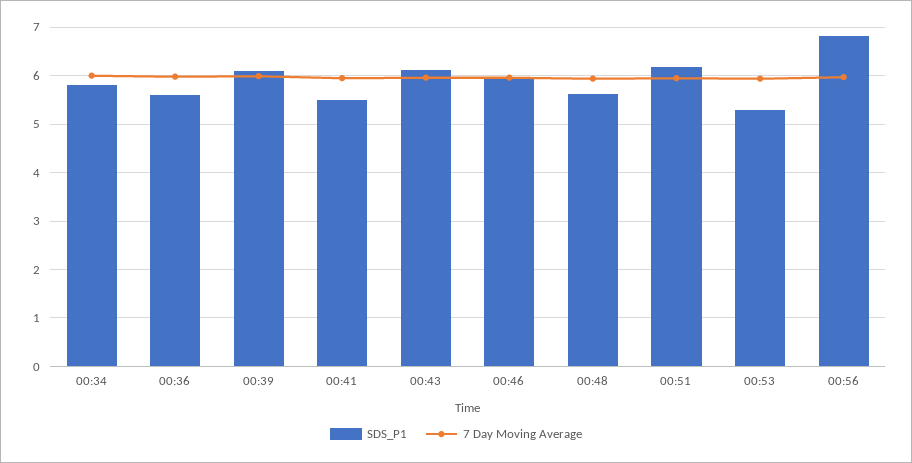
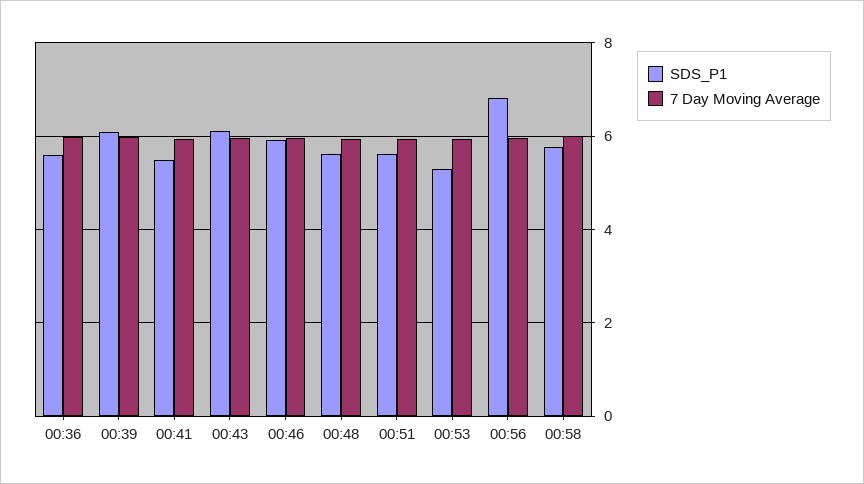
SDS_P1, 00:34: 5.8 -> none
7 Day Moving Average, 00:34: 6 -> none
SDS_P1, 00:51: 6.2 -> 5.6
SDS_P1, 00:58: none -> 5.8
7 Day Moving Average, 00:58: none -> 6

